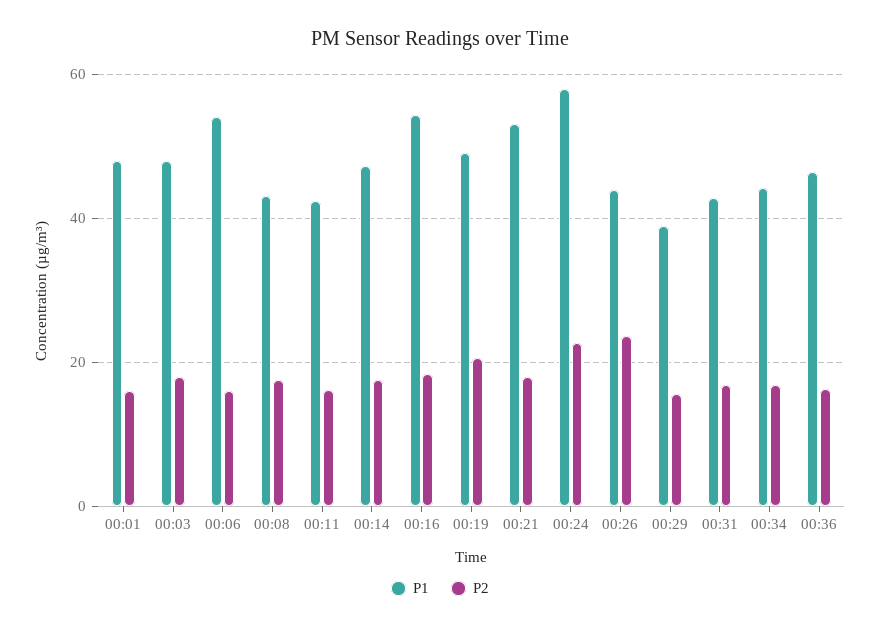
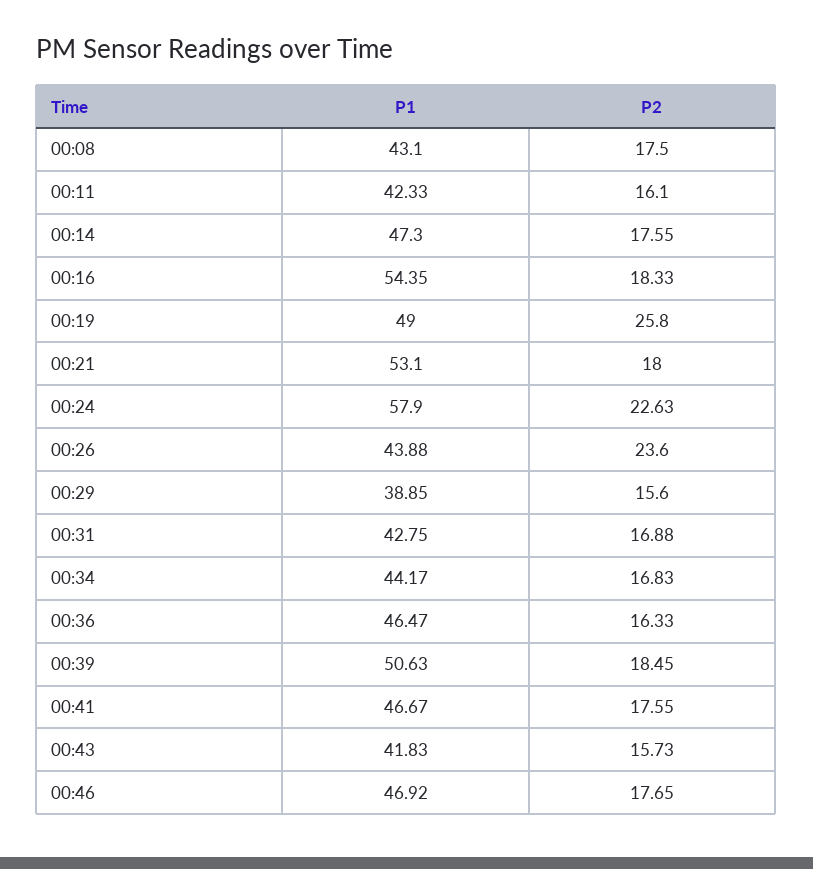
P1, 00:01: 48 -> none
P2, 00:01: 16 -> none
P1, 00:03: 48 -> none
P2, 00:03: 18 -> none
P1, 00:06: 54 -> none
P2, 00:06: 16 -> none
P2, 00:19: 20 -> 25.8
P1, 00:39: none -> 50.63
P2, 00:39: none -> 18.45
P1, 00:41: none -> 46.67
P2, 00:41: none -> 17.55
P1, 00:43: none -> 41.83
P2, 00:43: none -> 15.73
P1, 00:46: none -> 46.92
P2, 00:46: none -> 17.65

